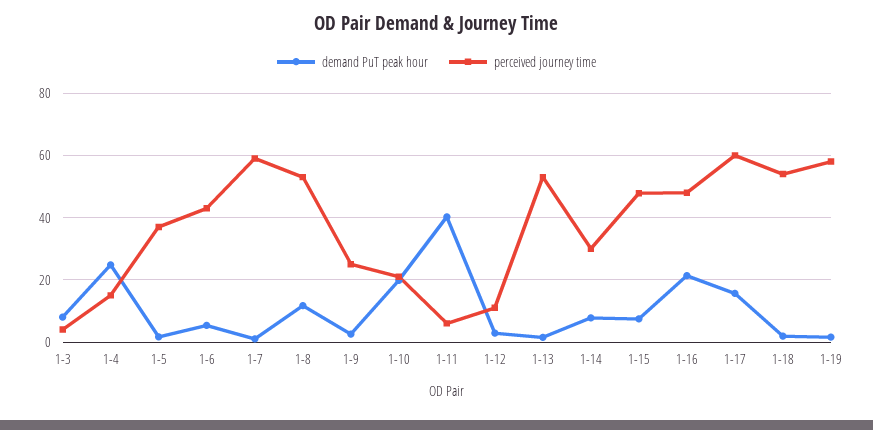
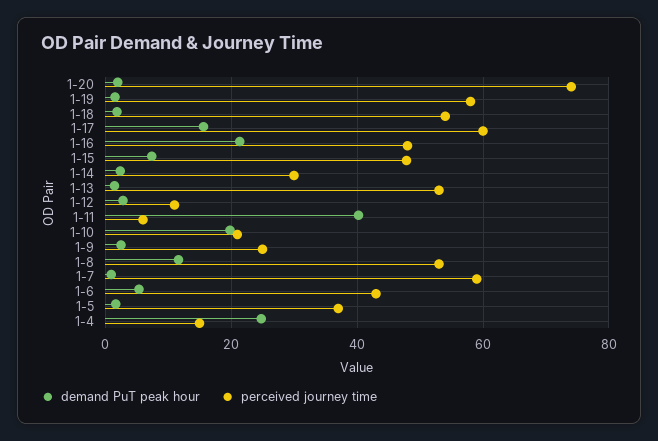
demand PuT peak hour, 1-3: 8 -> none
perceived journey time, 1-3: 4 -> none
demand PuT peak hour, 1-14: 8 -> 2
demand PuT peak hour, 1-20: none -> 2
perceived journey time, 1-20: none -> 74

